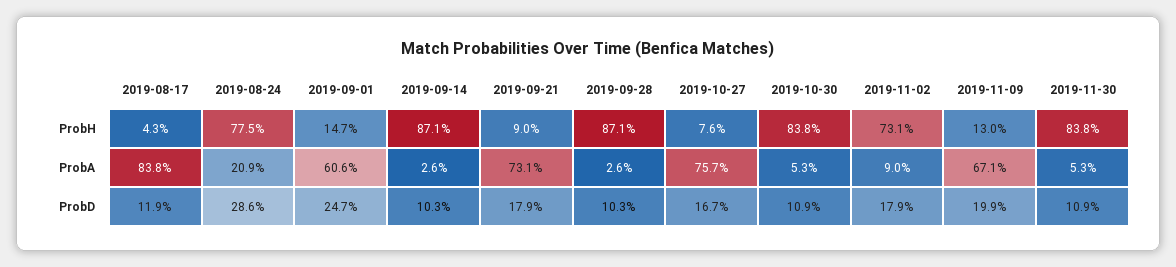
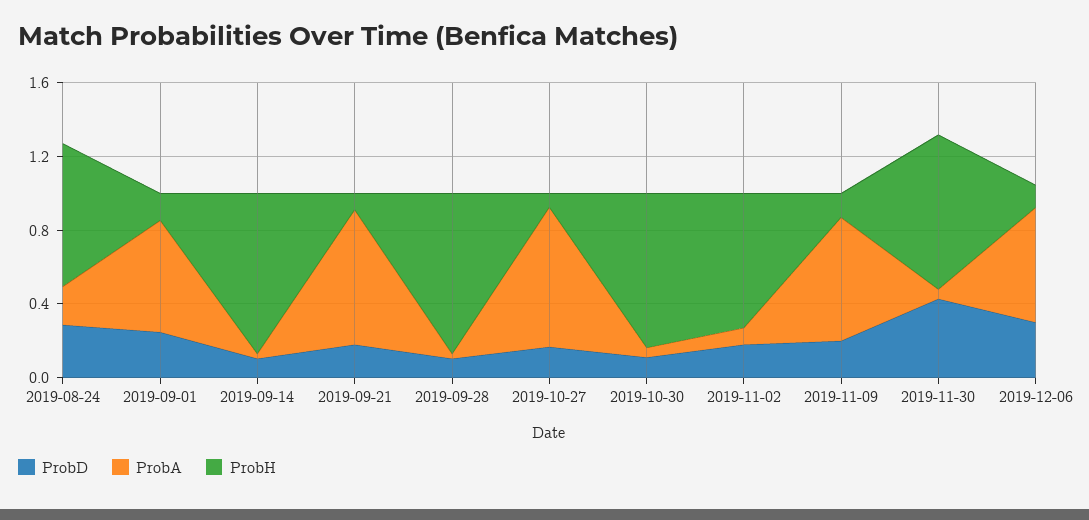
ProbH, 2019-08-17: 0.043 -> none
ProbA, 2019-08-17: 0.838 -> none
ProbD, 2019-08-17: 0.119 -> none
ProbD, 2019-11-30: 0.109 -> 0.4
ProbD, 2019-12-06: none -> 0.3
ProbA, 2019-12-06: none -> 0.6
ProbH, 2019-12-06: none -> 0.1

